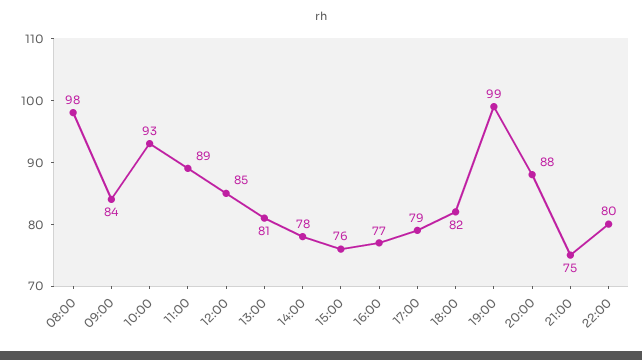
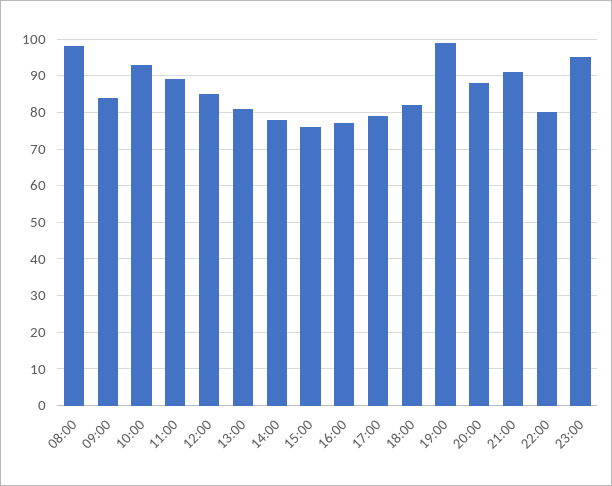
21:00: 75 -> 90
23:00: none -> 95

